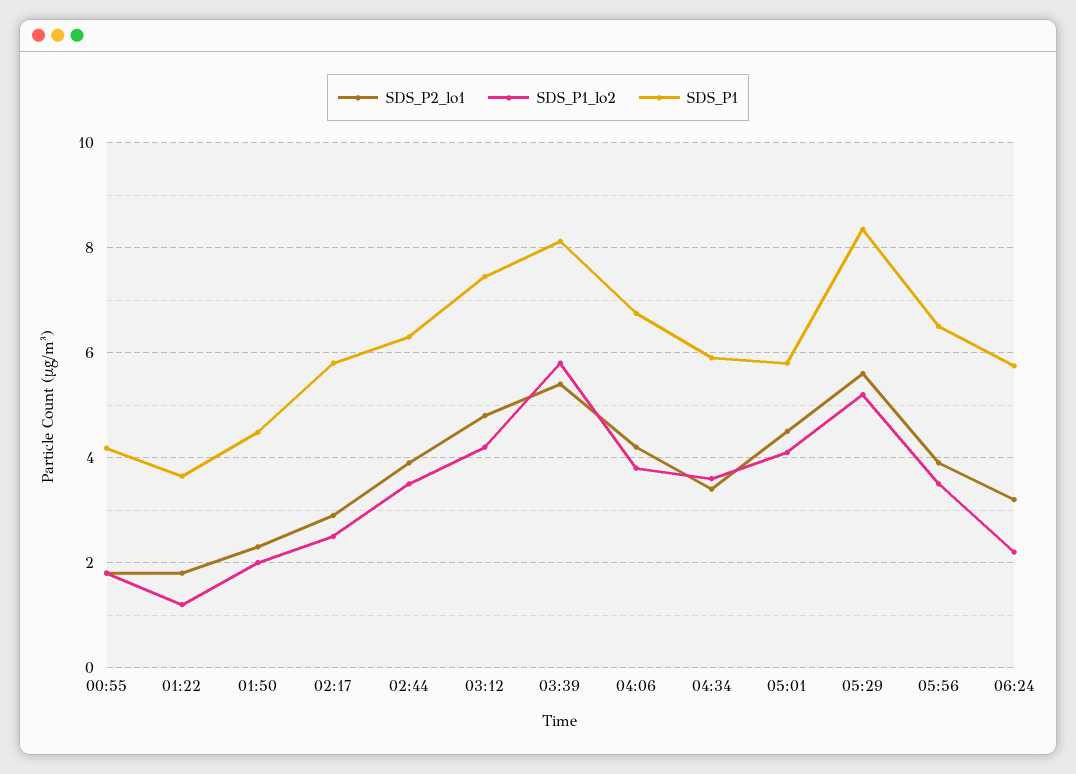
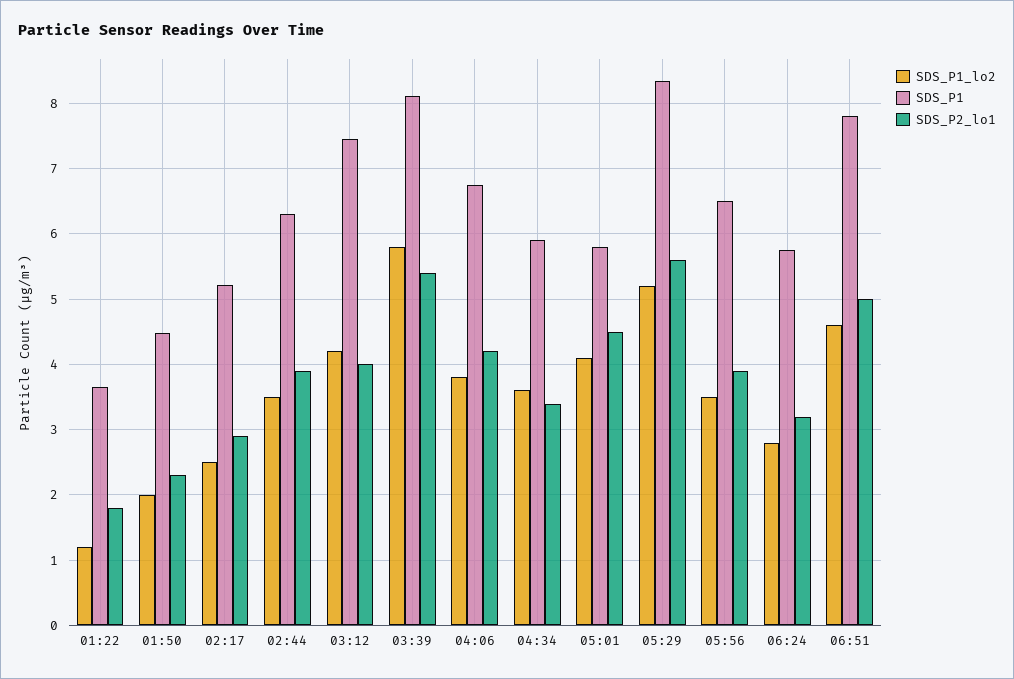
SDS_P2_lo1, 00:55: 1.8 -> none
SDS_P1_lo2, 00:55: 1.8 -> none
SDS_P1, 00:55: 4.2 -> none
SDS_P1, 02:17: 5.8 -> 5.2
SDS_P2_lo1, 03:12: 4.8 -> 4
SDS_P1_lo2, 06:24: 2.2 -> 2.8
SDS_P1_lo2, 06:51: none -> 4.6
SDS_P1, 06:51: none -> 7.8
SDS_P2_lo1, 06:51: none -> 5

